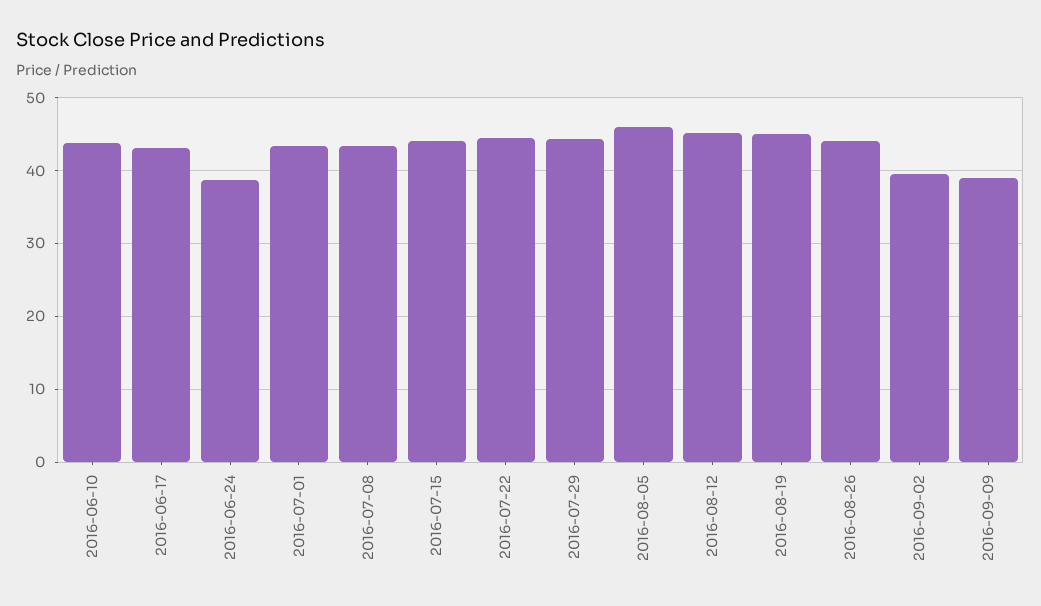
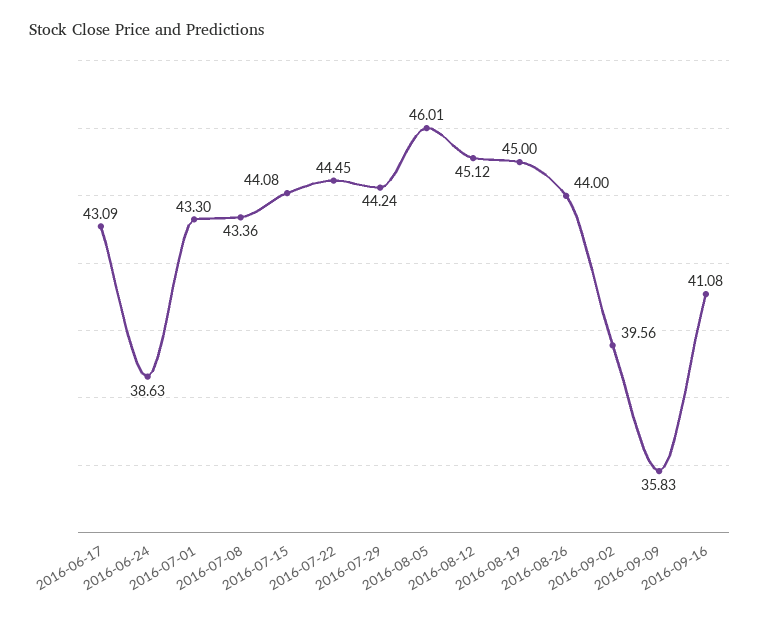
2016-06-10: 44 -> none
2016-09-09: 39 -> 35.83
2016-09-16: none -> 41.08

